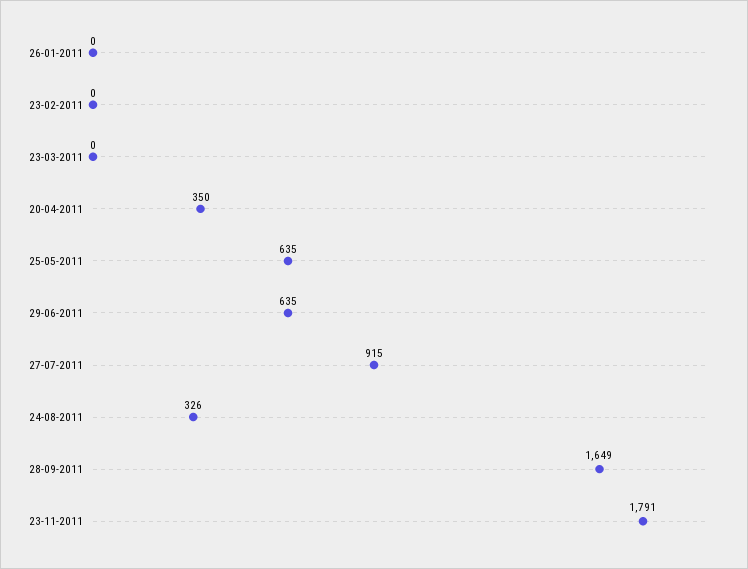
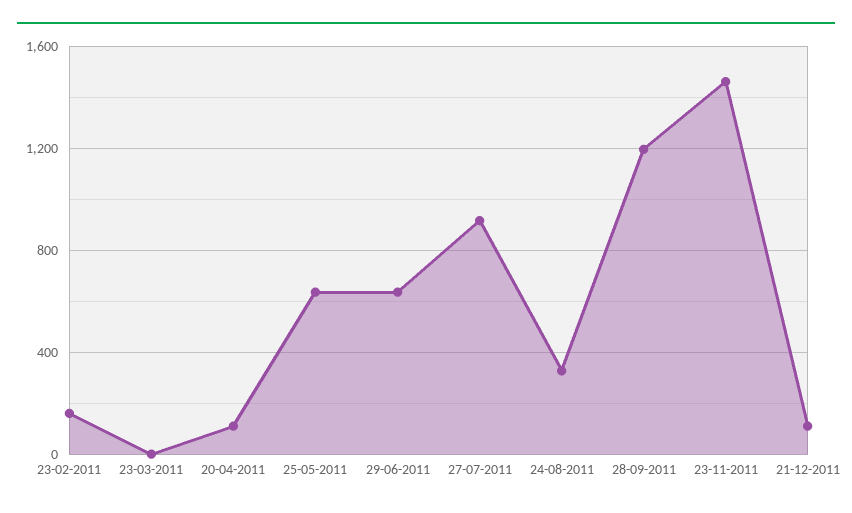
26-01-2011: 0 -> none
23-02-2011: 0 -> 150
20-04-2011: 350 -> 100
28-09-2011: 1649 -> 1200
23-11-2011: 1791 -> 1450
21-12-2011: none -> 100

